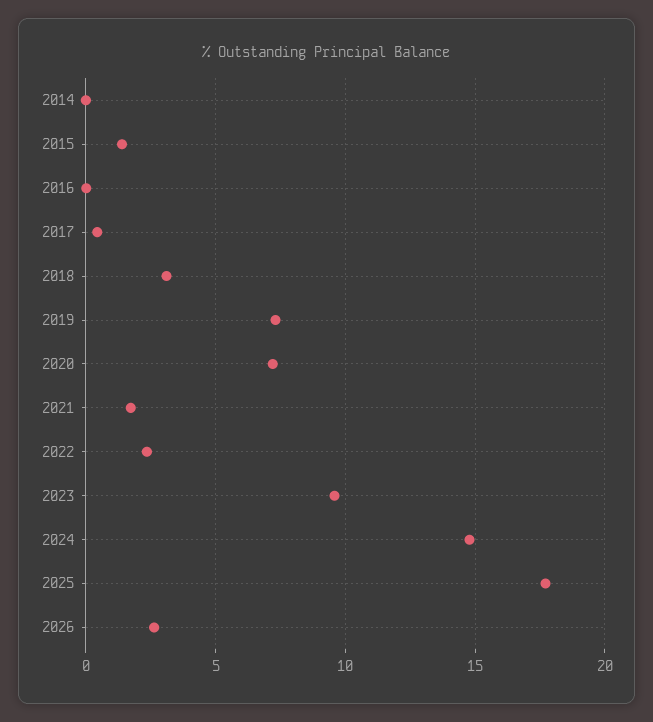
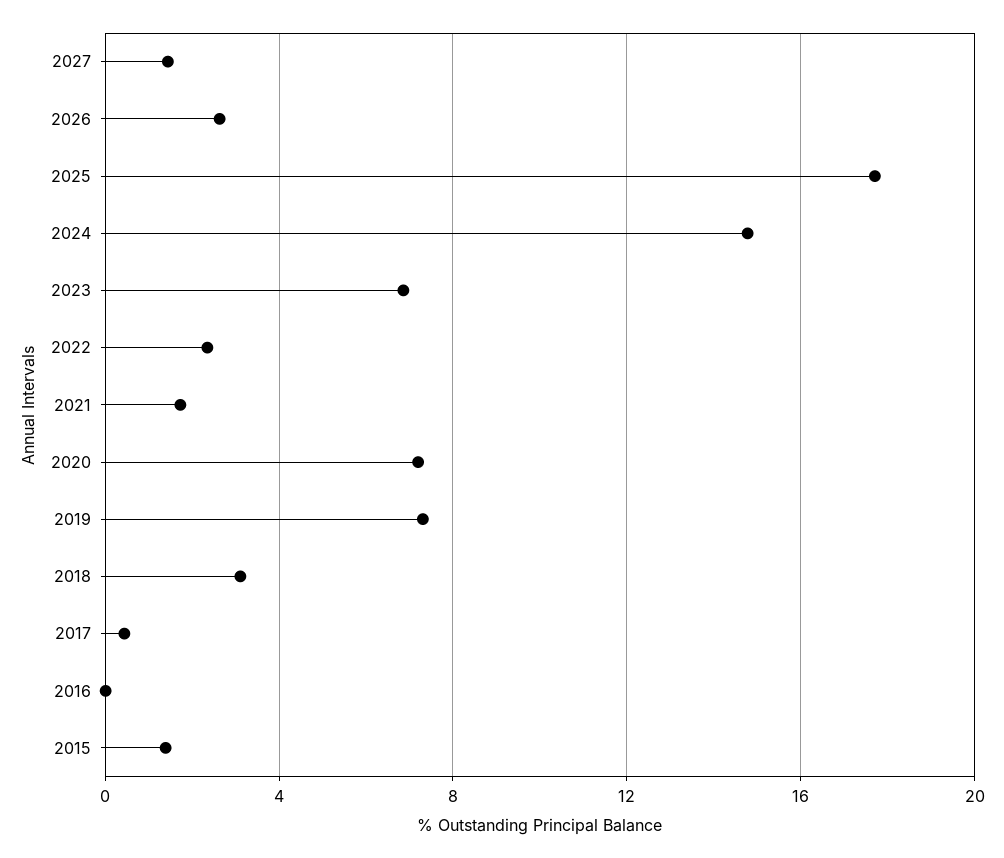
2014: 0 -> none
2023: 9.5 -> 7
2027: none -> 1.5

